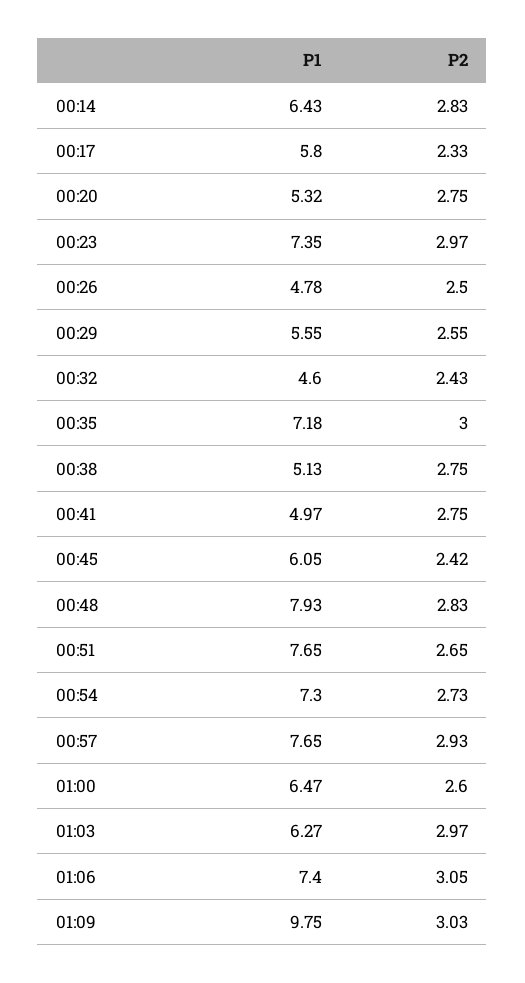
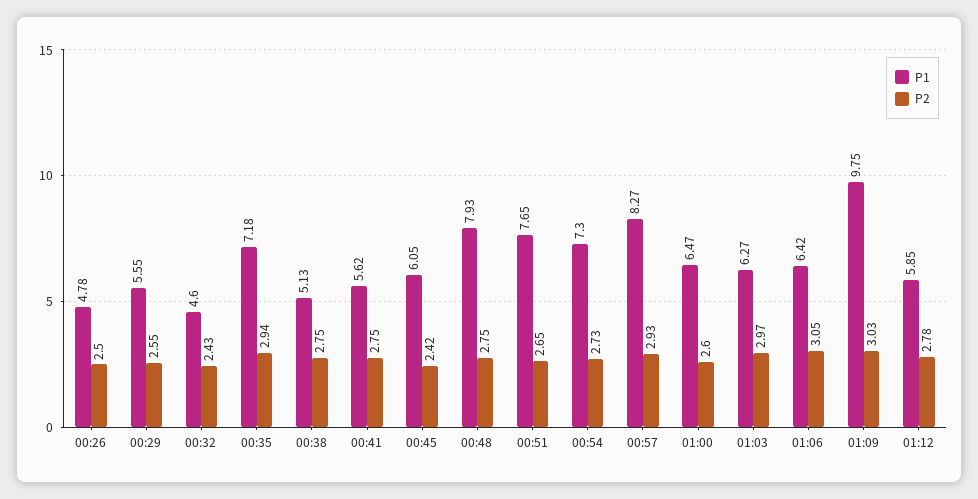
P1, 00:14: 6.43 -> none
P2, 00:14: 2.83 -> none
P1, 00:17: 5.8 -> none
P2, 00:17: 2.33 -> none
P1, 00:20: 5.32 -> none
P2, 00:20: 2.75 -> none
P1, 00:23: 7.35 -> none
P2, 00:23: 2.97 -> none
P2, 00:35: 3 -> 2.94
P1, 00:41: 4.97 -> 5.62
P2, 00:48: 2.83 -> 2.75
P1, 00:57: 7.65 -> 8.27
P1, 01:06: 7.4 -> 6.42
P1, 01:12: none -> 5.85
P2, 01:12: none -> 2.78

